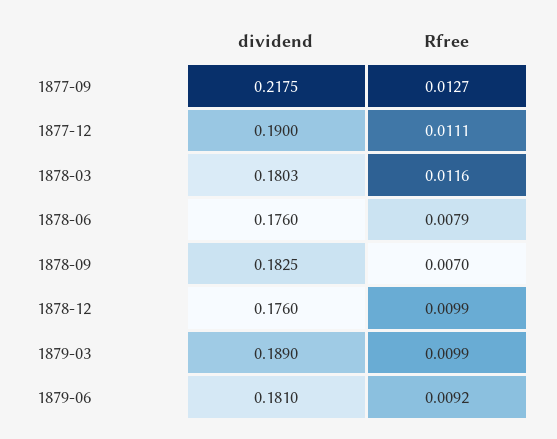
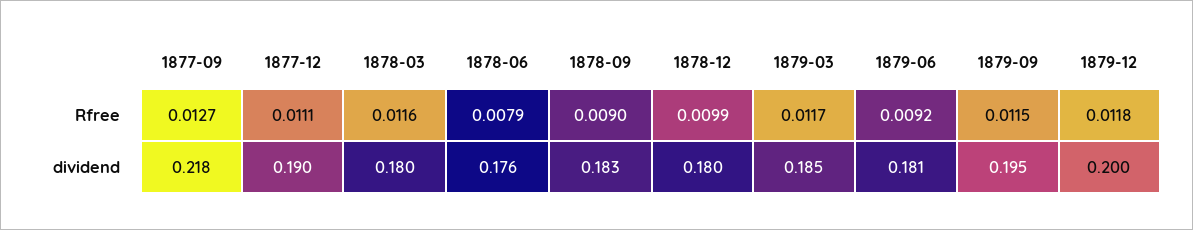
Rfree, 1878-09: 0.007 -> 0.009
dividend, 1878-12: 0.176 -> 0.18
dividend, 1879-03: 0.189 -> 0.185
Rfree, 1879-03: 0.0099 -> 0.0117
Rfree, 1879-09: none -> 0.0115
Rfree, 1879-12: none -> 0.0118
dividend, 1879-09: none -> 0.195
dividend, 1879-12: none -> 0.2

